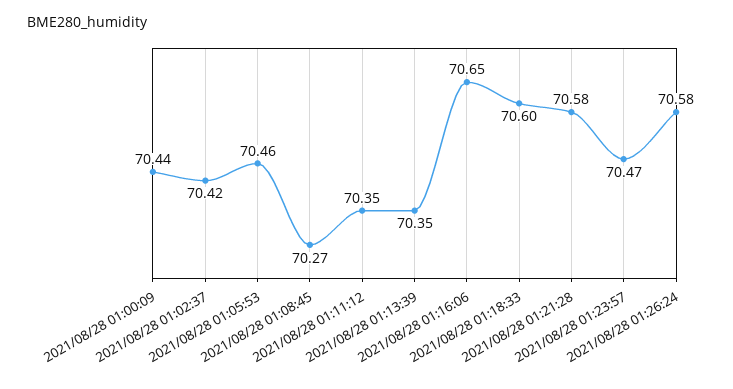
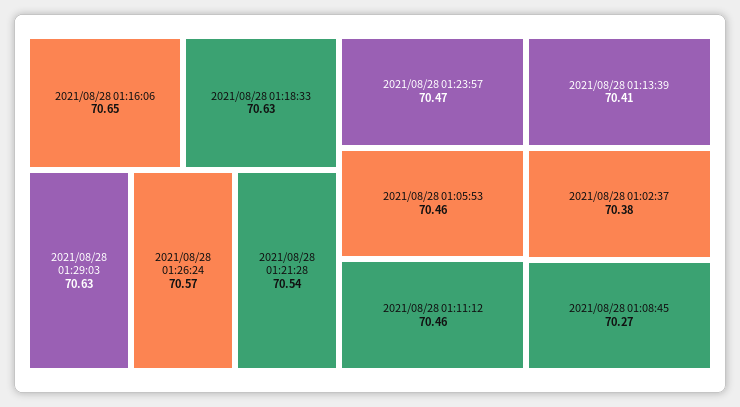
2021/08/28 01:00:09: 70.44 -> none
2021/08/28 01:02:37: 70.42 -> 70.38
2021/08/28 01:11:12: 70.35 -> 70.46
2021/08/28 01:13:39: 70.35 -> 70.41
2021/08/28 01:18:33: 70.6 -> 70.63
2021/08/28 01:21:28: 70.58 -> 70.54
2021/08/28 01:26:24: 70.58 -> 70.57
2021/08/28 01:29:03: none -> 70.63

